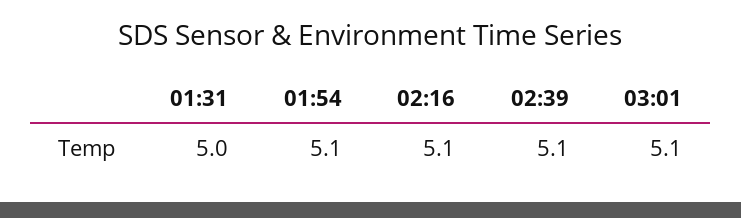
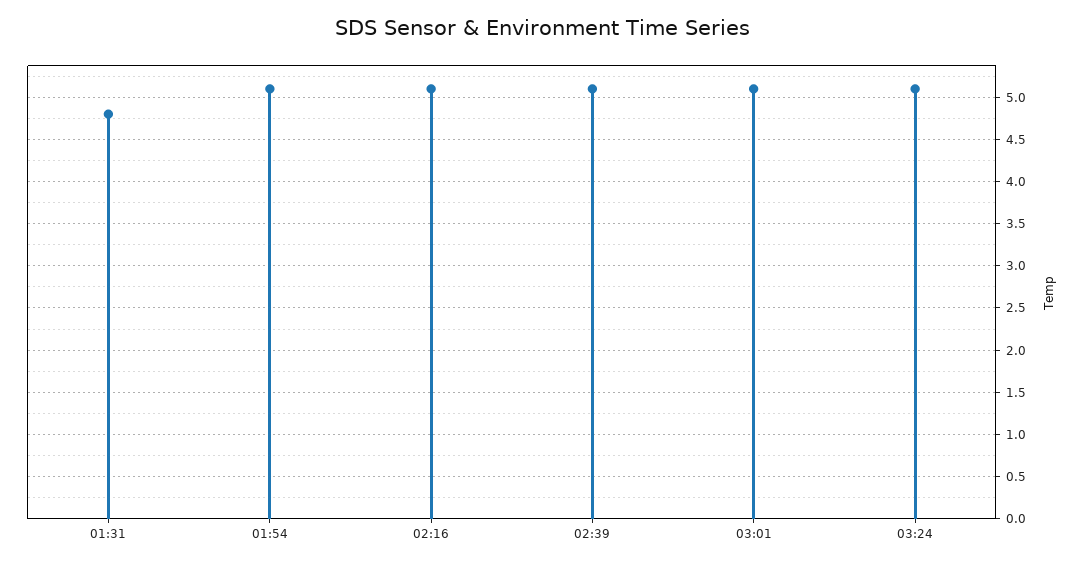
01:31: 5 -> 4.8
03:24: none -> 5.1

